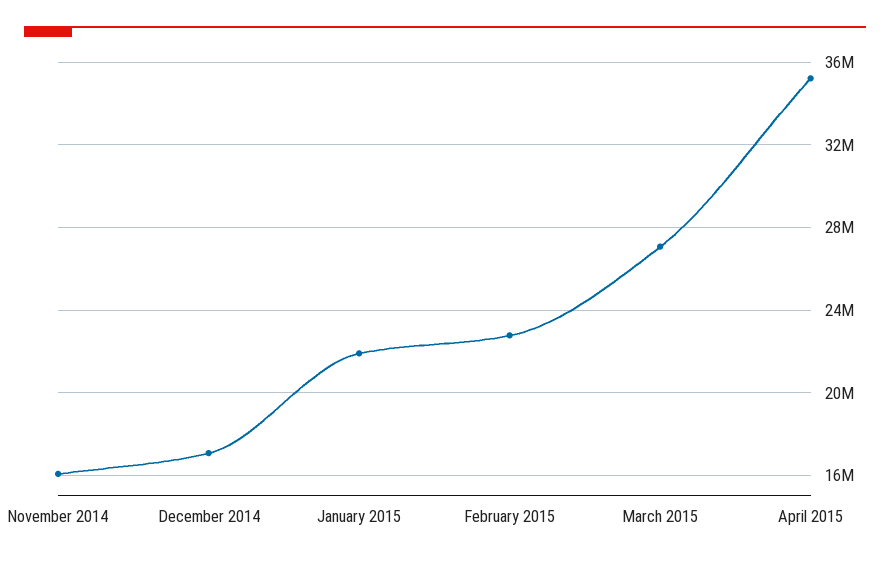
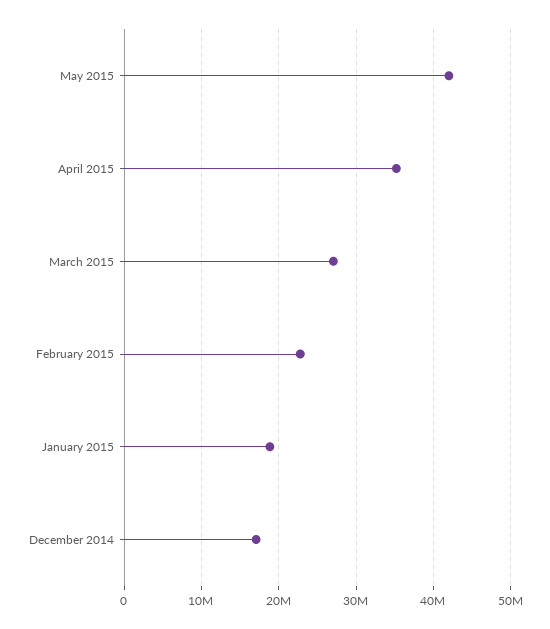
November 2014: 16000000 -> none
January 2015: 22000000 -> 19000000
May 2015: none -> 42000000

